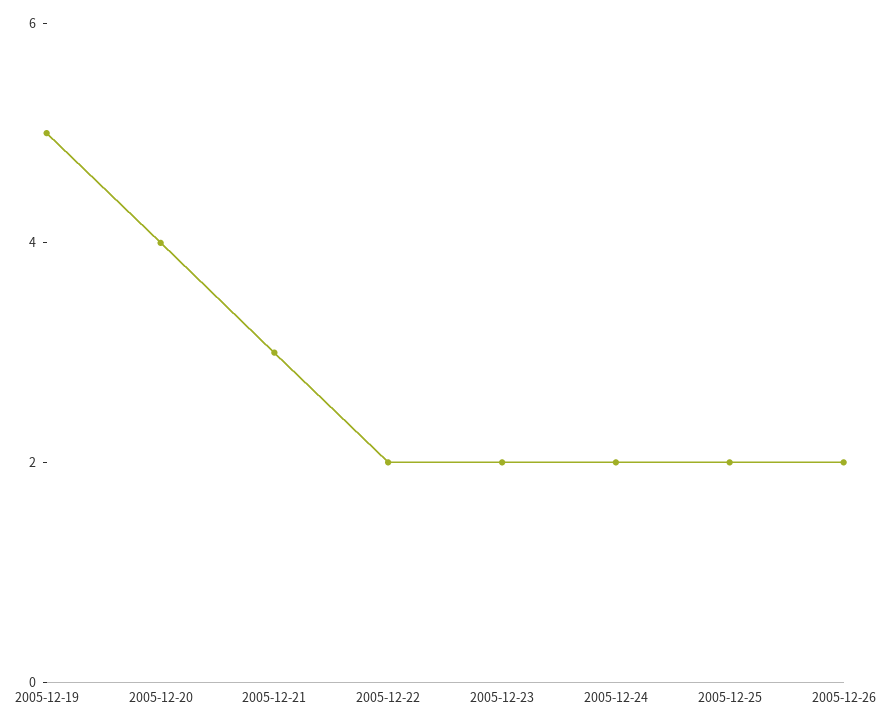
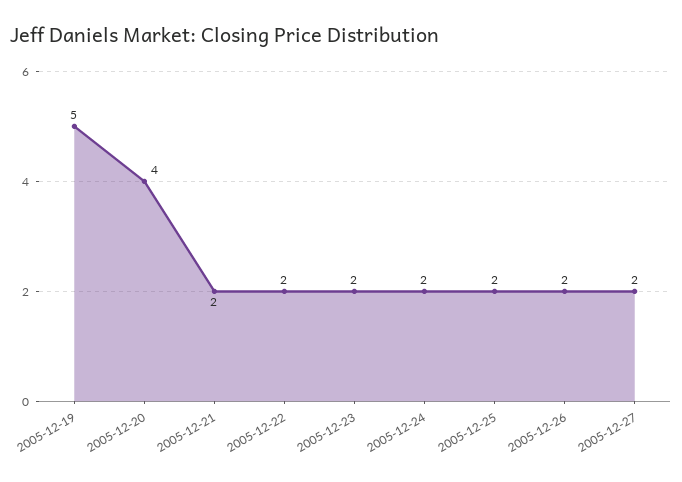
2005-12-21: 3 -> 2
2005-12-27: none -> 2

